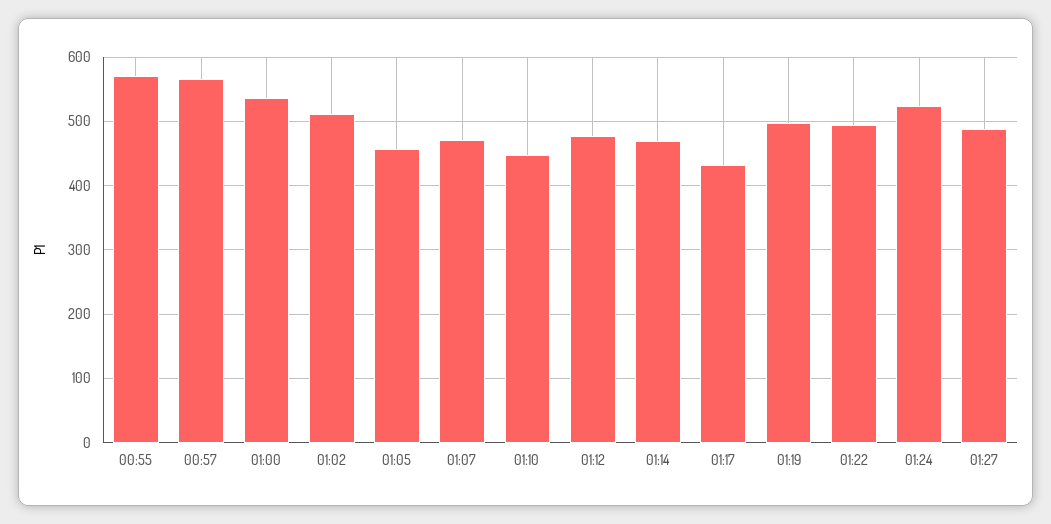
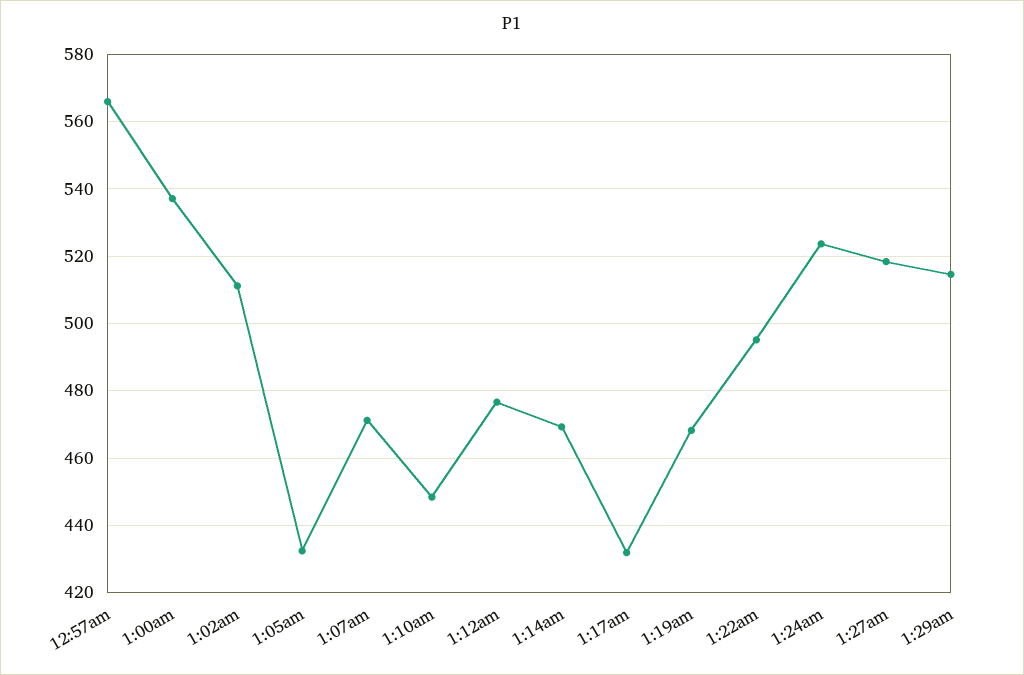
00:55: 570 -> none
01:05: 460 -> 432
01:19: 500 -> 468
01:27: 490 -> 518
1:29am: none -> 514

